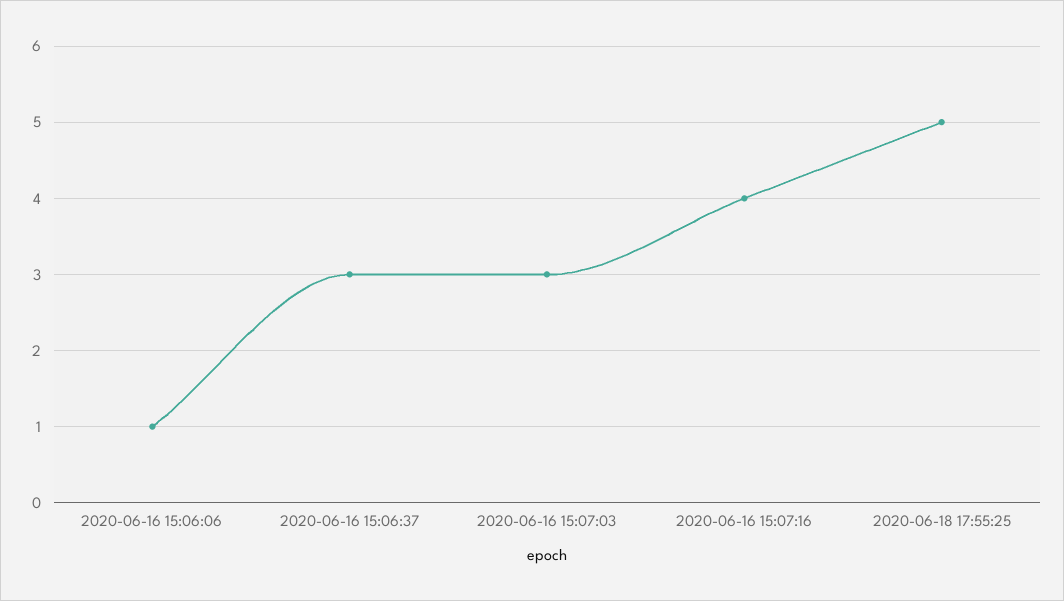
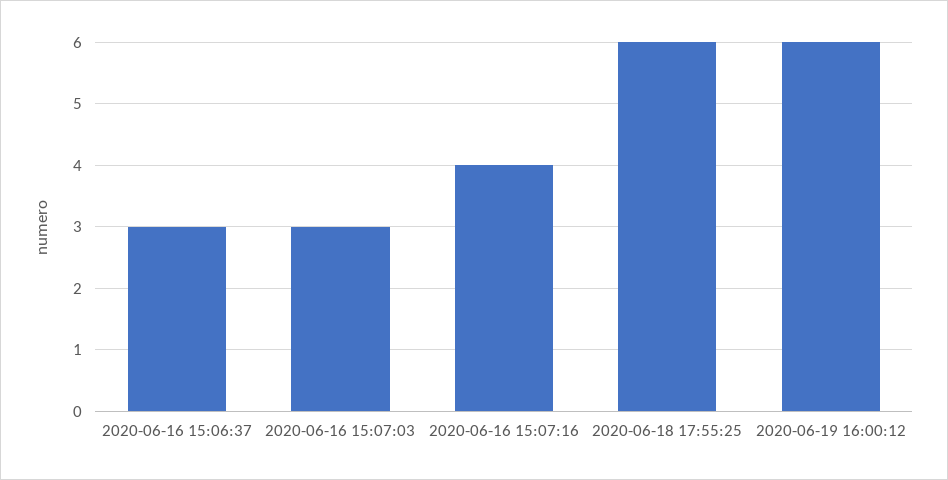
2020-06-16 15:06:06: 1 -> none
2020-06-18 17:55:25: 5 -> 6
2020-06-19 16:00:12: none -> 6

